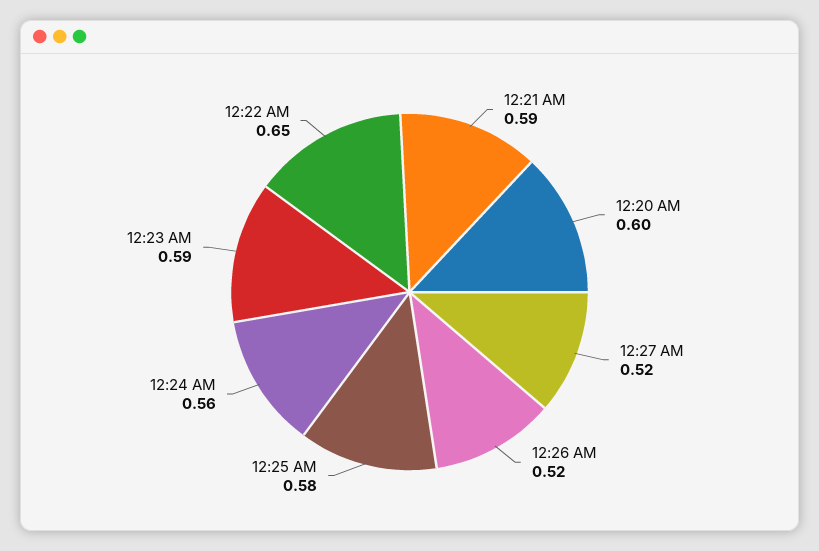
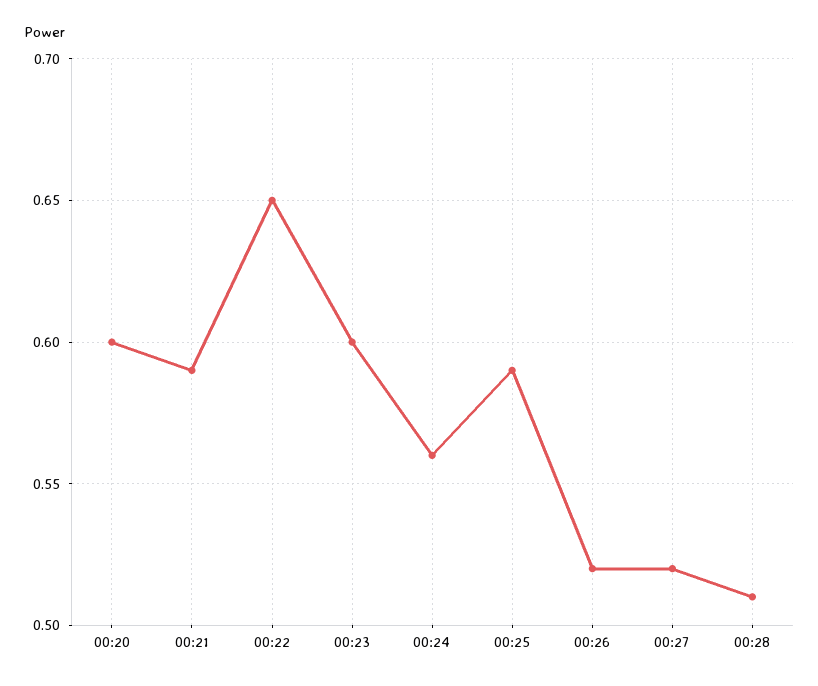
12:25 AM: 0.58 -> 0.59
12:23 AM: 0.59 -> 0.6
00:28: none -> 0.51

